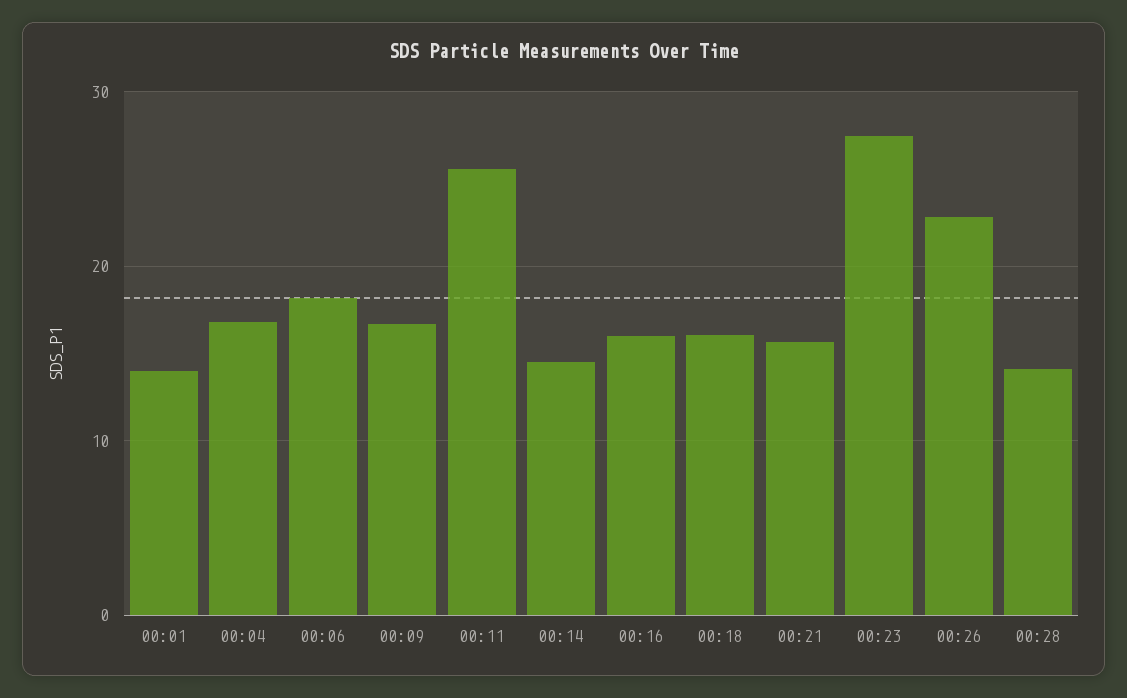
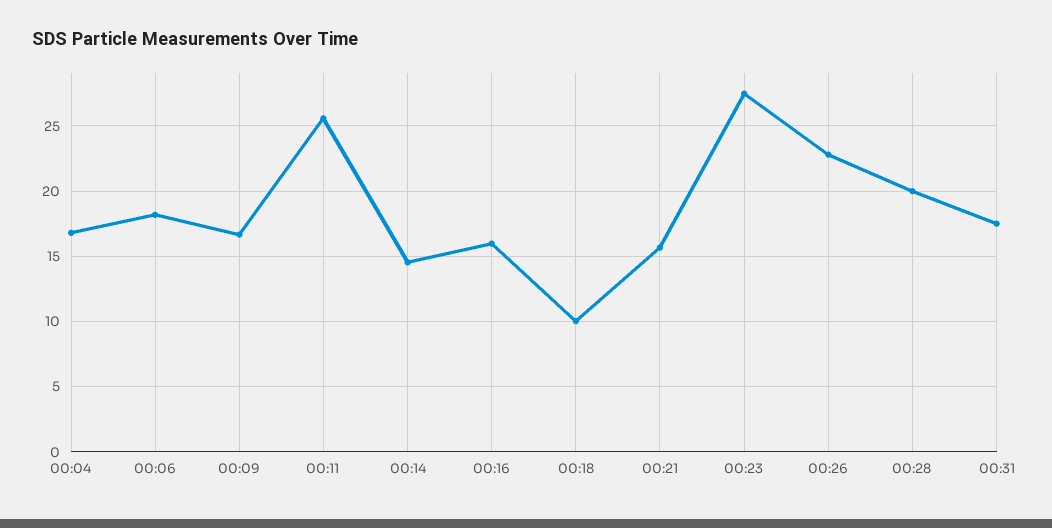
00:01: 14 -> none
00:18: 16 -> 10
00:28: 14 -> 20
00:31: none -> 17.5

